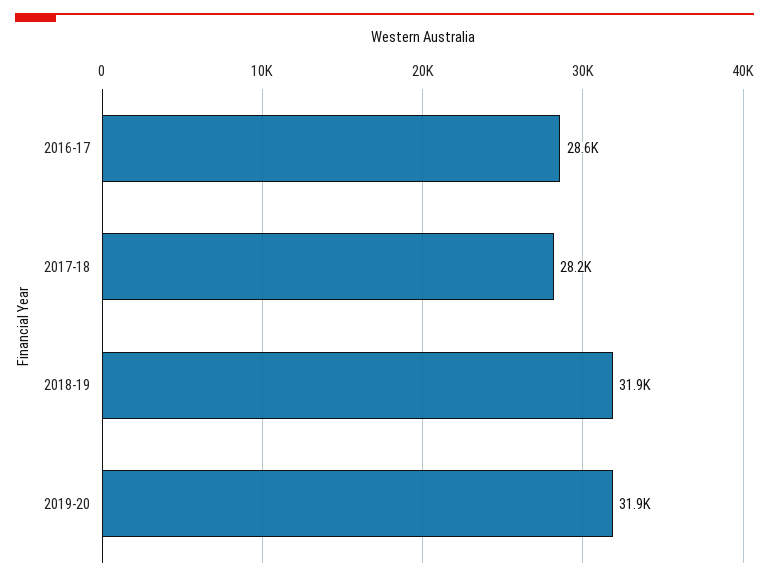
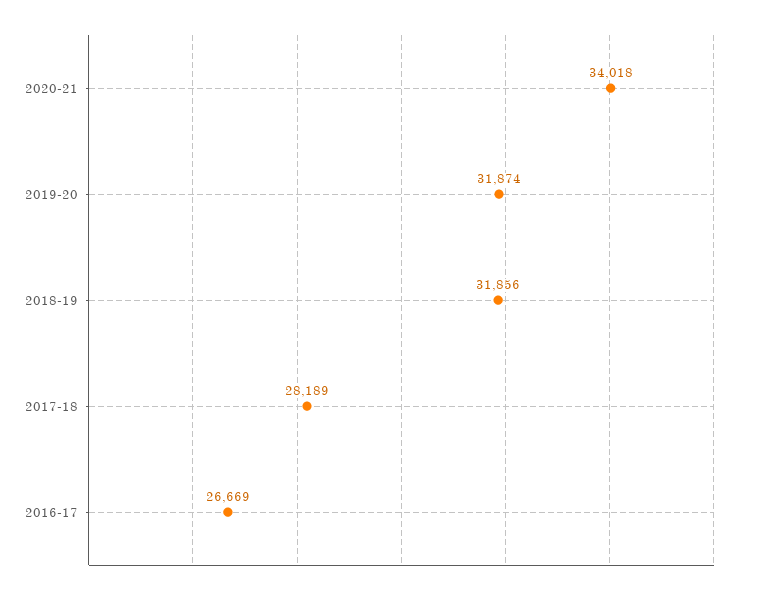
2016-17: 28600 -> 26669
2020-21: none -> 34018

